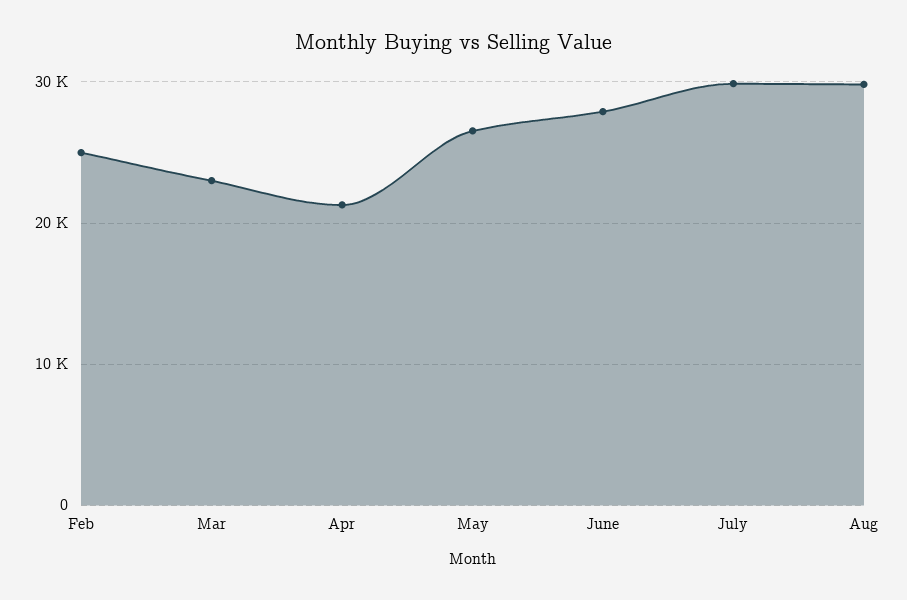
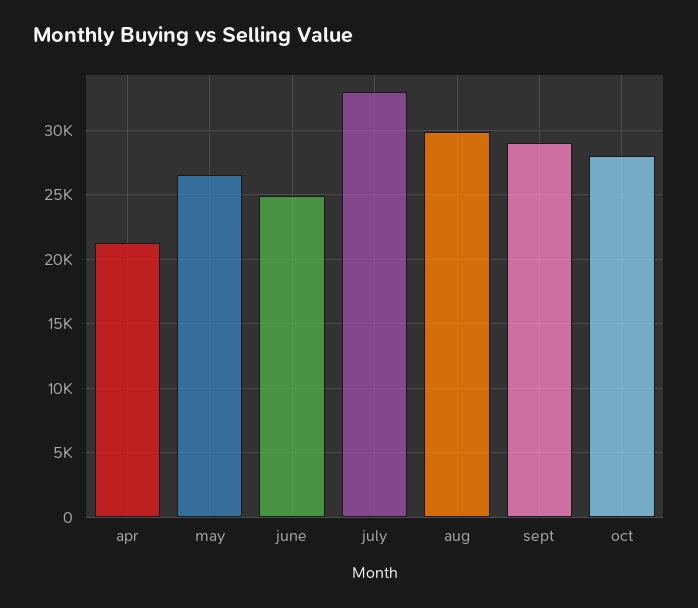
Feb: 25000 -> none
Mar: 23000 -> none
June: 28000 -> 25000
July: 30000 -> 33000
sept: none -> 29000
oct: none -> 28000

